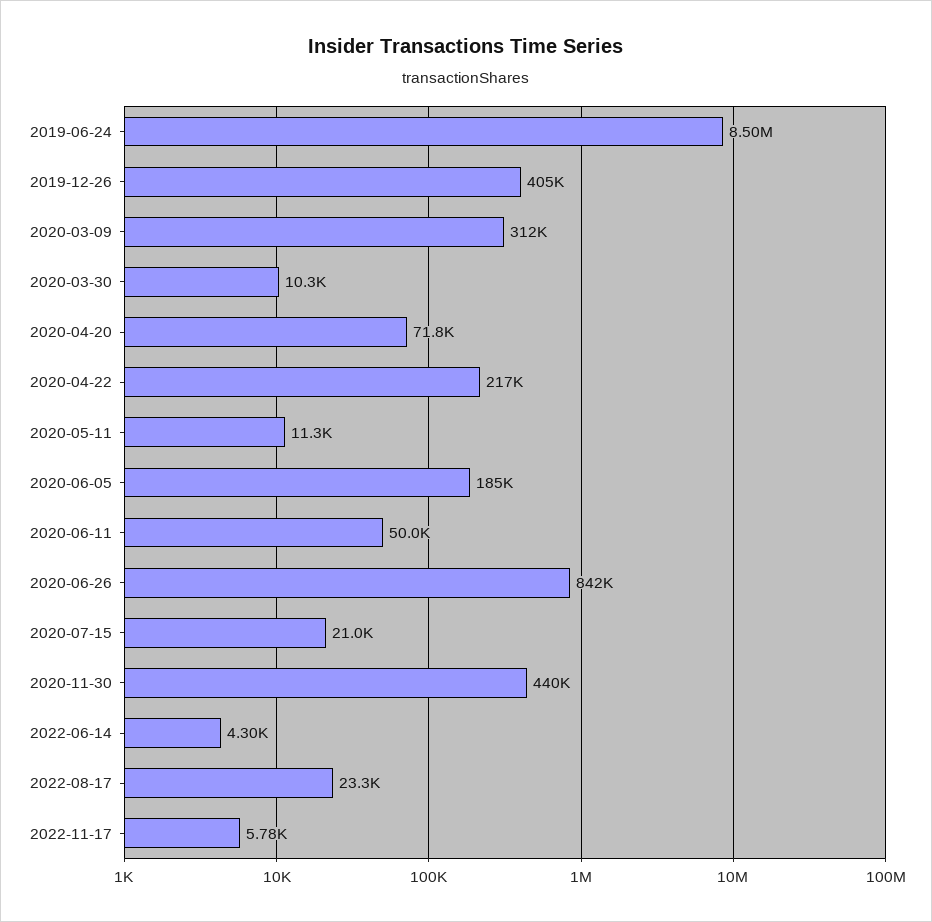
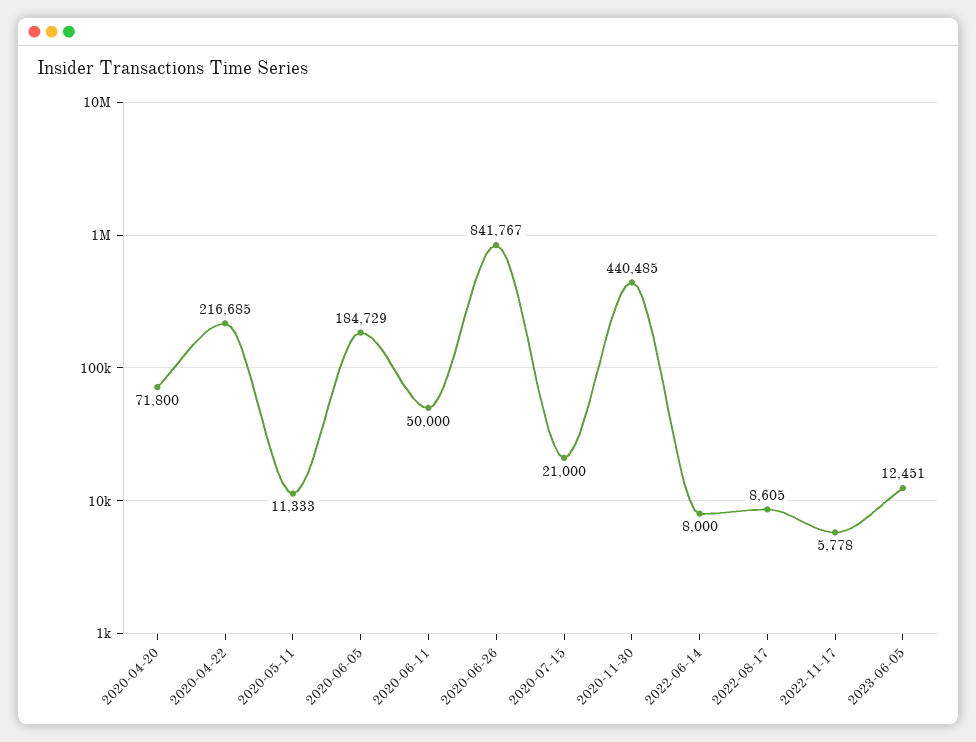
2019-06-24: 8500000 -> none
2019-12-26: 405000 -> none
2020-03-09: 312000 -> none
2020-03-30: 10300 -> none
2022-06-14: 4300 -> 8000
2022-08-17: 23300 -> 8605
2023-06-05: none -> 12451

